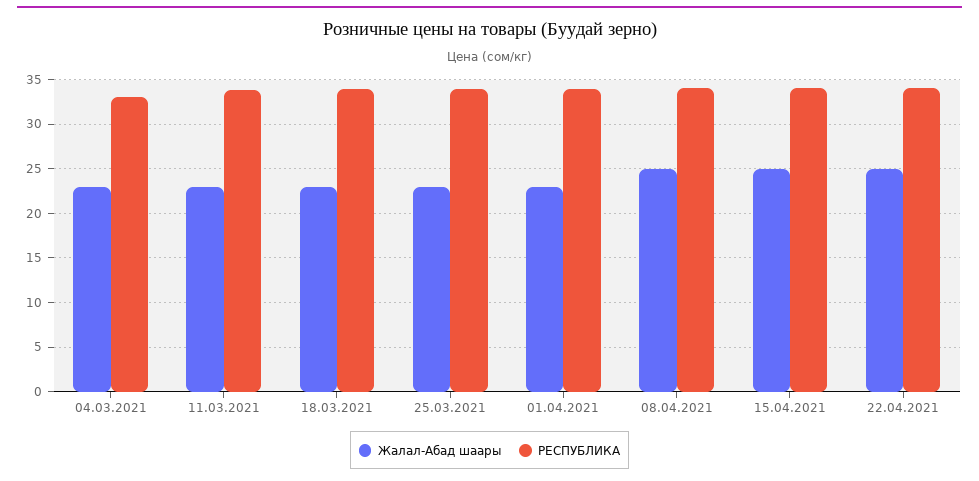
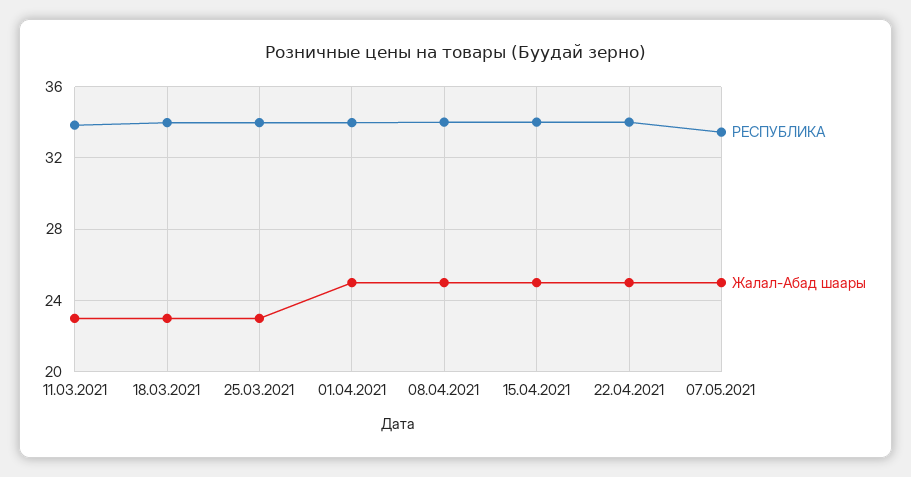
Жалал-Абад шаары, 04.03.2021: 23 -> none
РЕСПУБЛИКА, 04.03.2021: 33 -> none
Жалал-Абад шаары, 01.04.2021: 23 -> 25
РЕСПУБЛИКА, 07.05.2021: none -> 33.5
Жалал-Абад шаары, 07.05.2021: none -> 25

